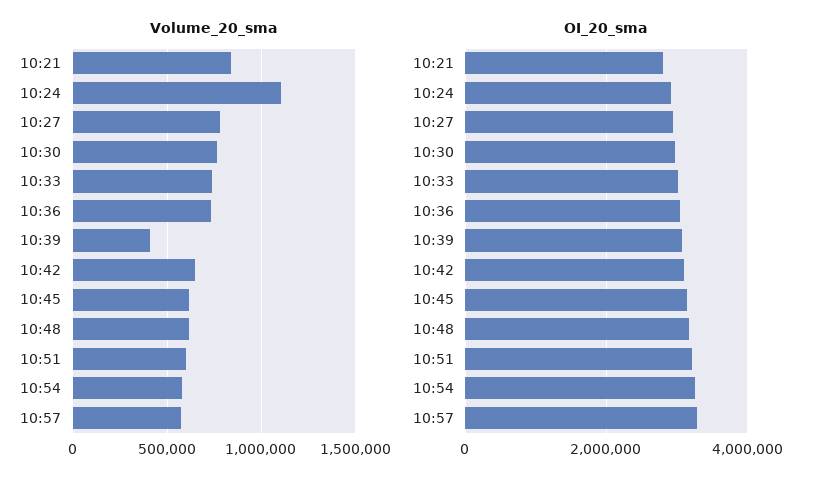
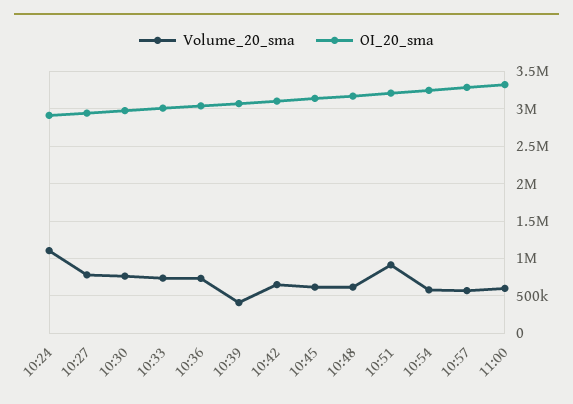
Volume_20_sma, 10:21: 850000 -> none
Volume_20_sma, 10:51: 600000 -> 900000
OI_20_sma, 10:21: 2800000 -> none
Volume_20_sma, 11:00: none -> 600000
OI_20_sma, 11:00: none -> 3300000

